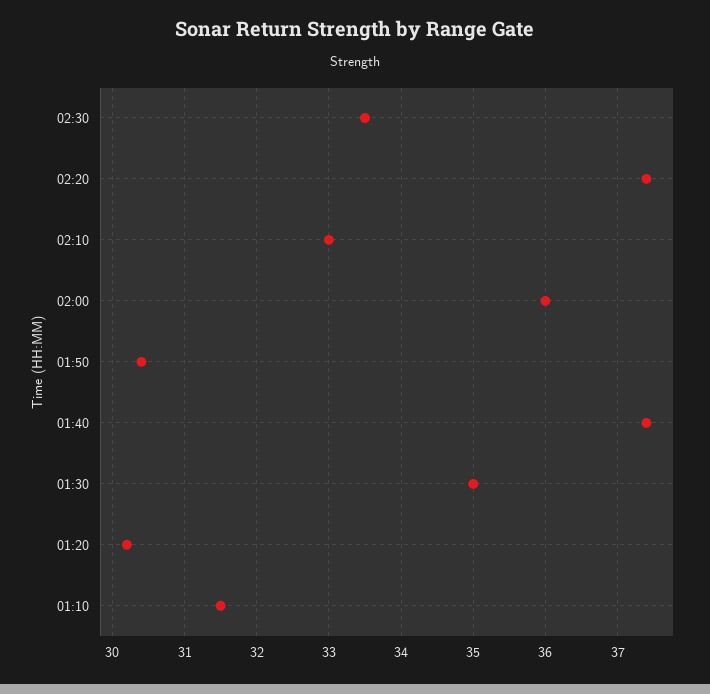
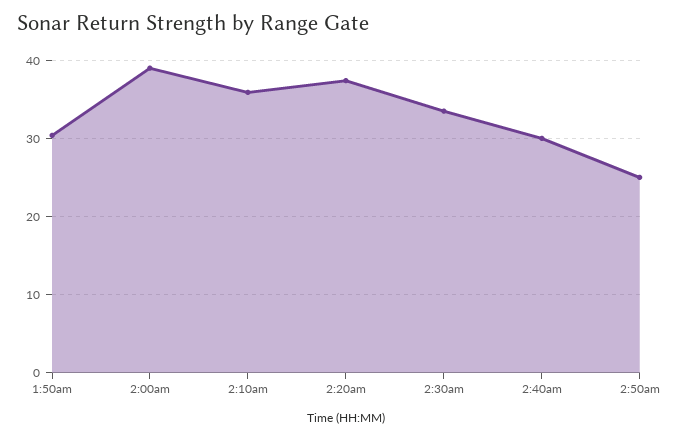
02:10: 33 -> 36
02:00: 36 -> 39
01:40: 37.4 -> none
01:30: 35 -> none
01:20: 30.2 -> none
01:10: 31.5 -> none
2:40am: none -> 30
2:50am: none -> 25

